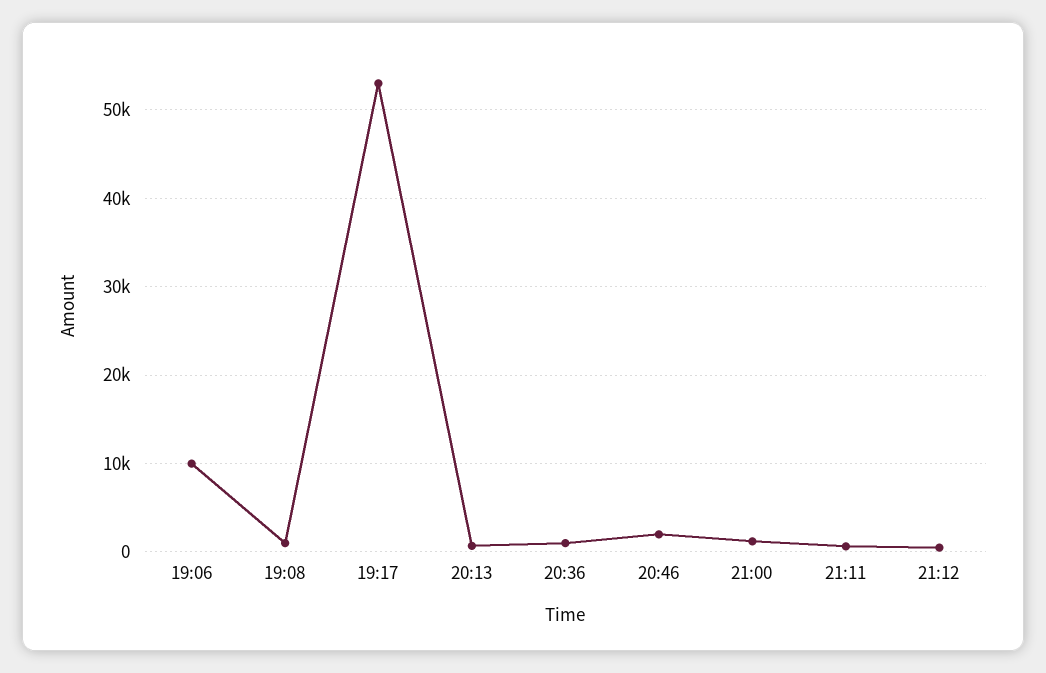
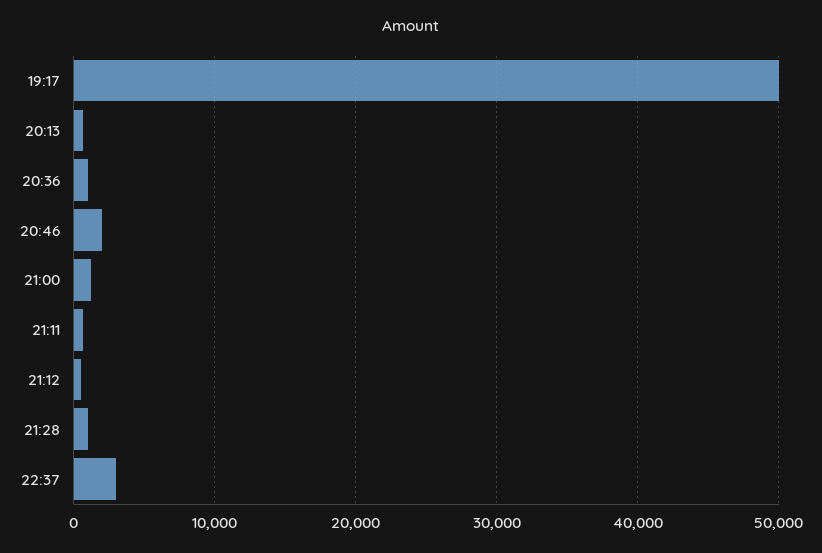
19:06: 10000 -> none
19:08: 1000 -> none
19:17: 53000 -> 50000
21:28: none -> 1000
22:37: none -> 3000

